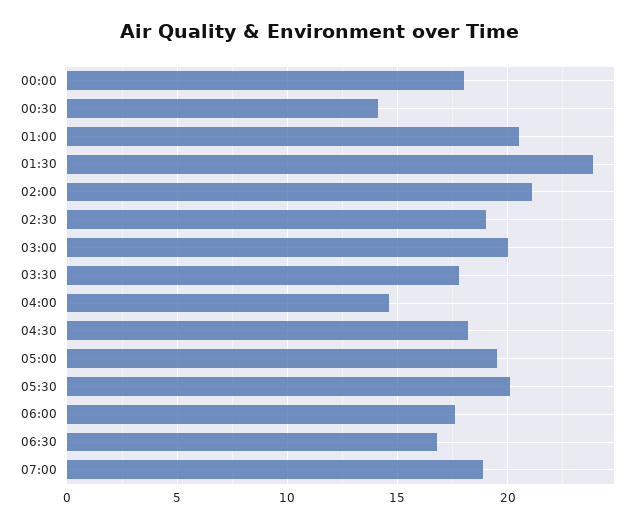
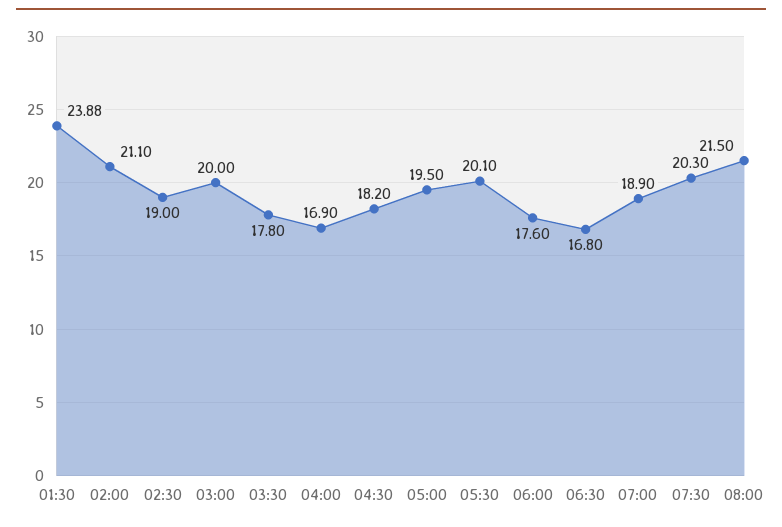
00:00: 18 -> none
00:30: 14 -> none
01:00: 20.5 -> none
04:00: 14.5 -> 16.9
07:30: none -> 20.3
08:00: none -> 21.5

